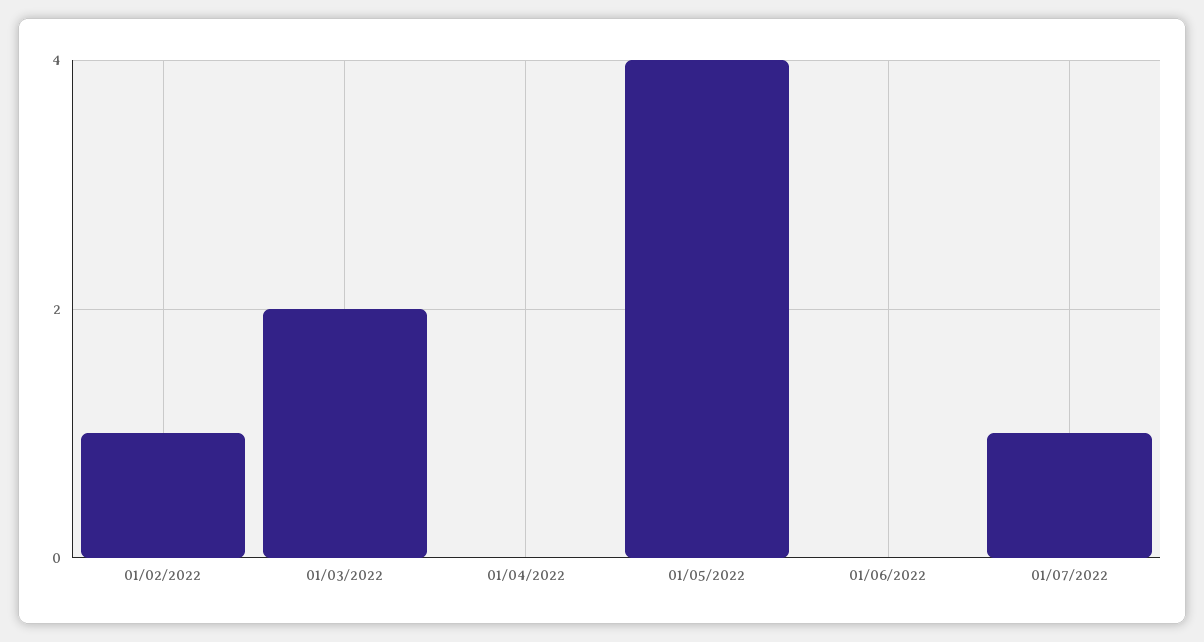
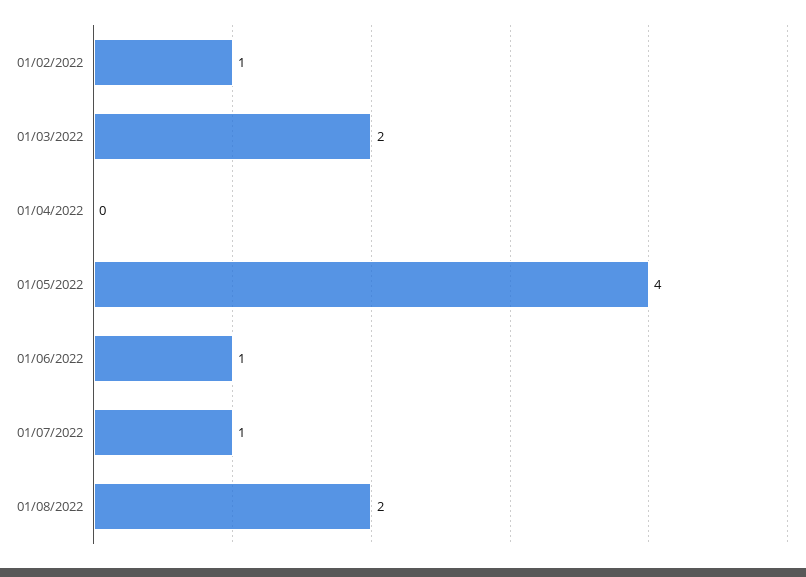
01/06/2022: 0 -> 1
01/08/2022: none -> 2

